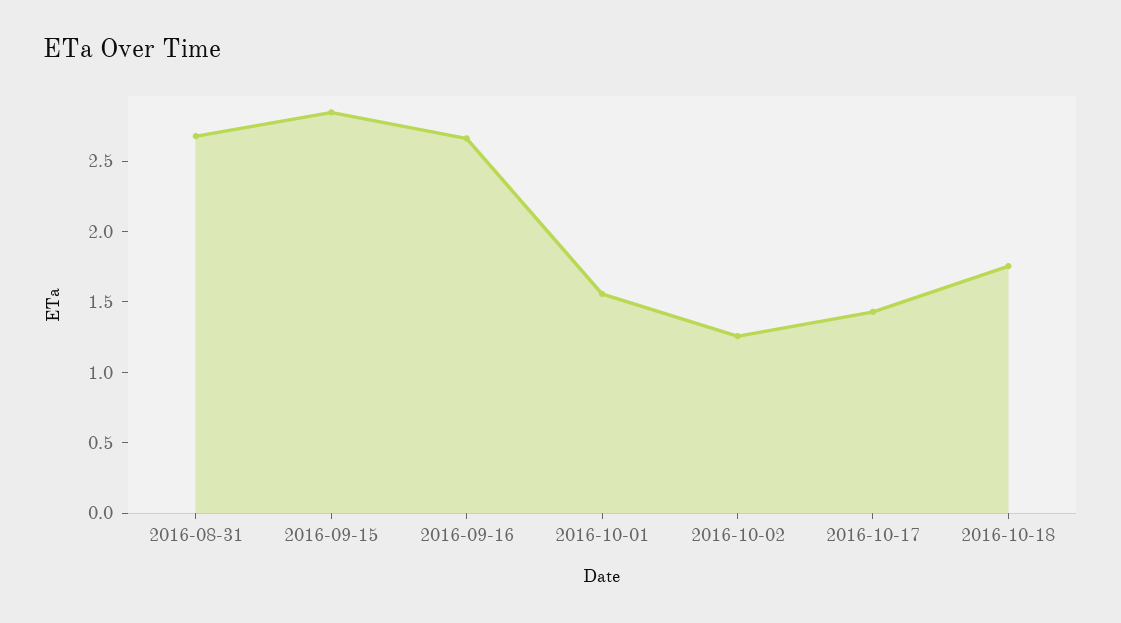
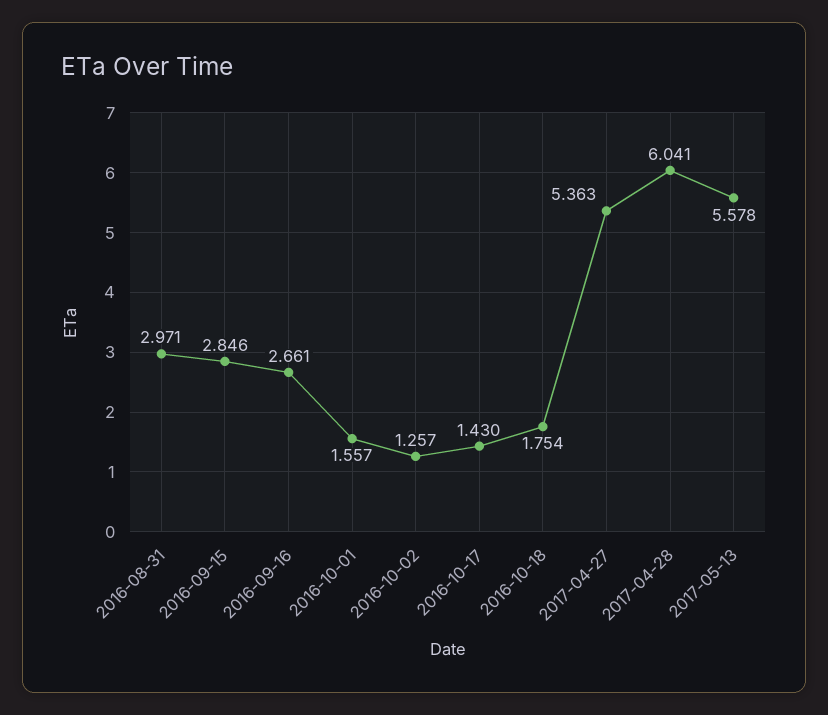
2016-08-31: 2.7 -> 2.971
2017-04-27: none -> 5.363
2017-04-28: none -> 6.041
2017-05-13: none -> 5.578

